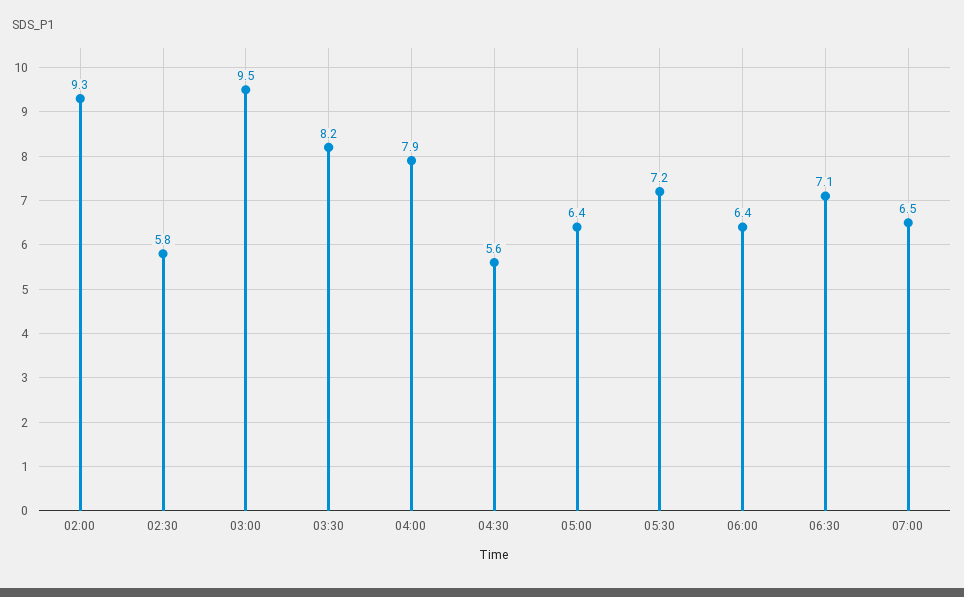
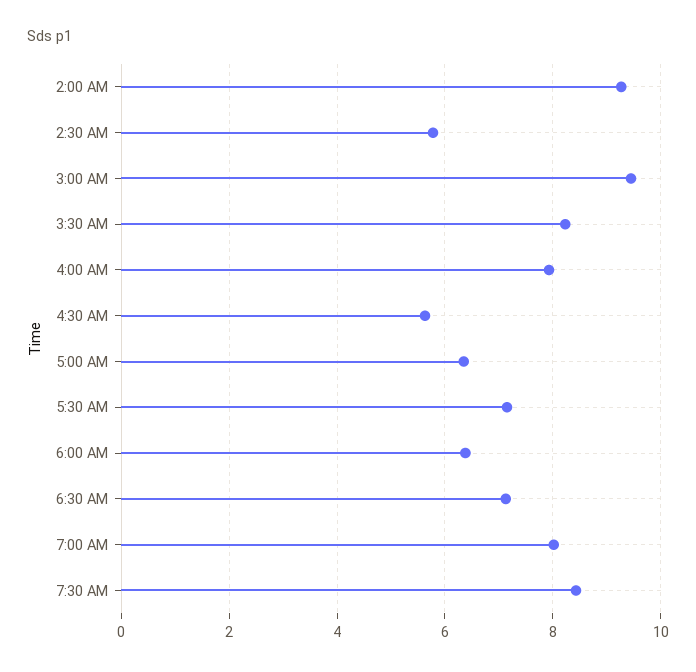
07:00: 6.5 -> 8
7:30 AM: none -> 8.4

